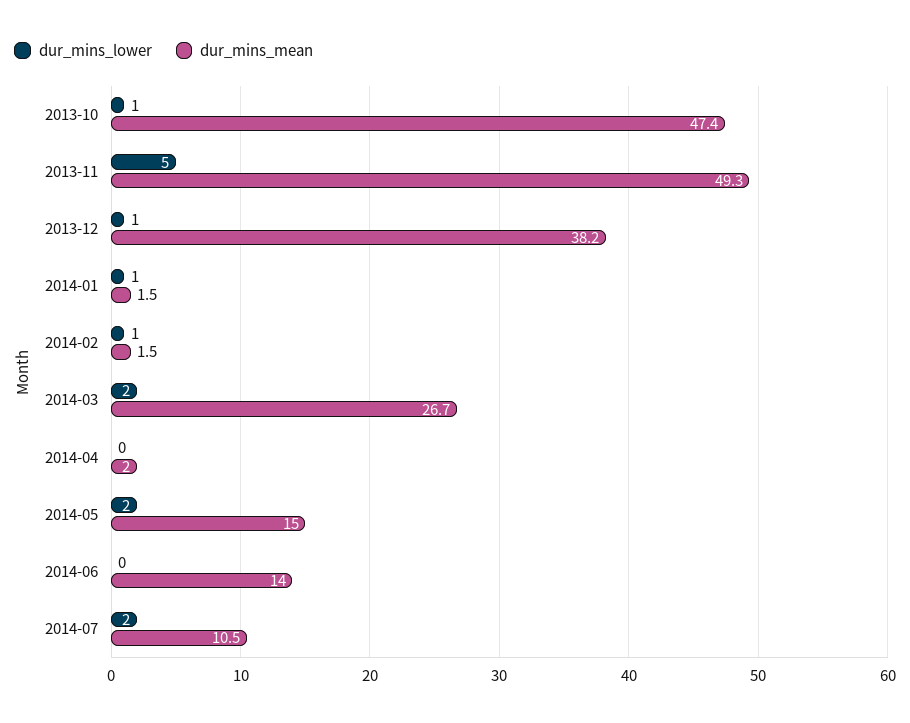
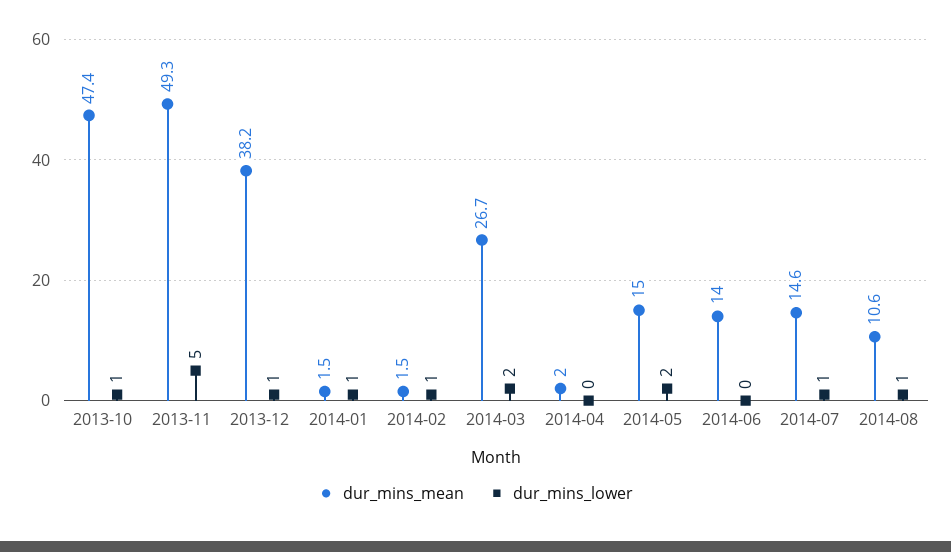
dur_mins_lower, 2014-07: 2 -> 1
dur_mins_mean, 2014-07: 10.5 -> 14.6
dur_mins_mean, 2014-08: none -> 10.6
dur_mins_lower, 2014-08: none -> 1

